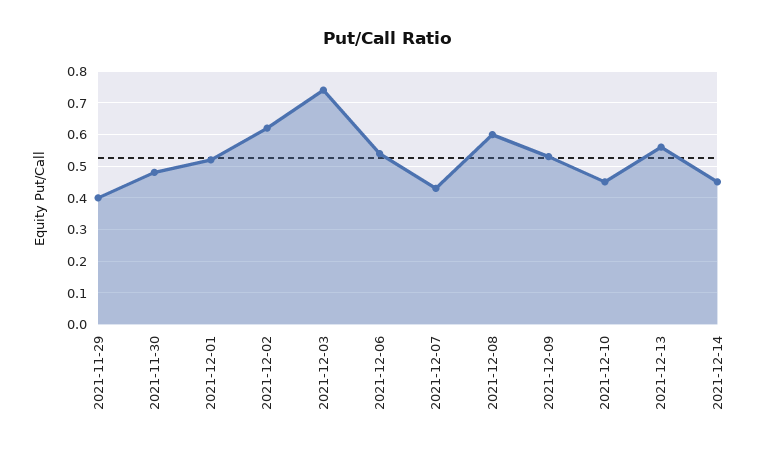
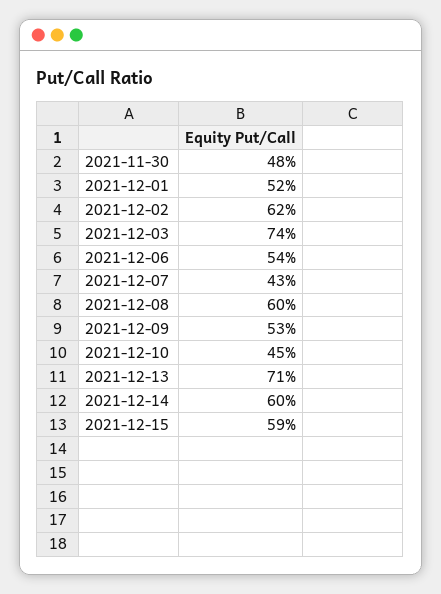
2021-11-29: 0.4 -> none
2021-12-13: 0.55 -> 0.71
2021-12-14: 0.45 -> 0.6
2021-12-15: none -> 0.59

